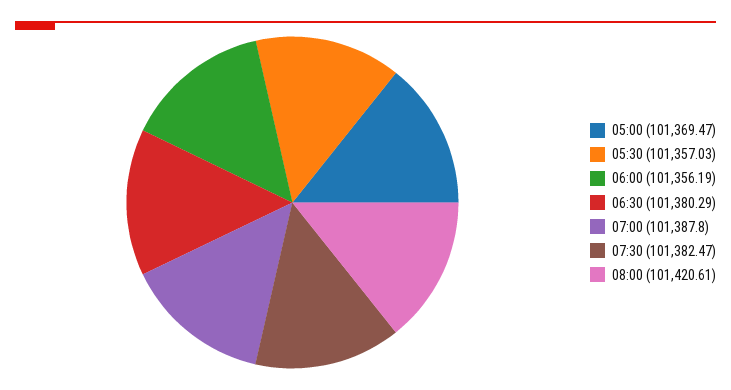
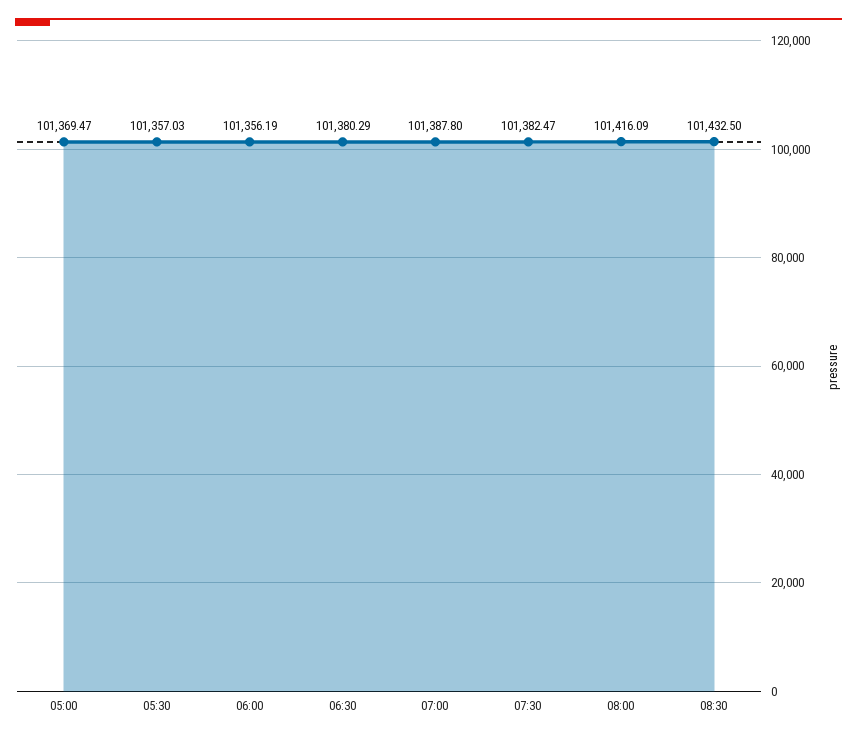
08:00: 101420.61 -> 101416.09
08:30: none -> 101432.5

